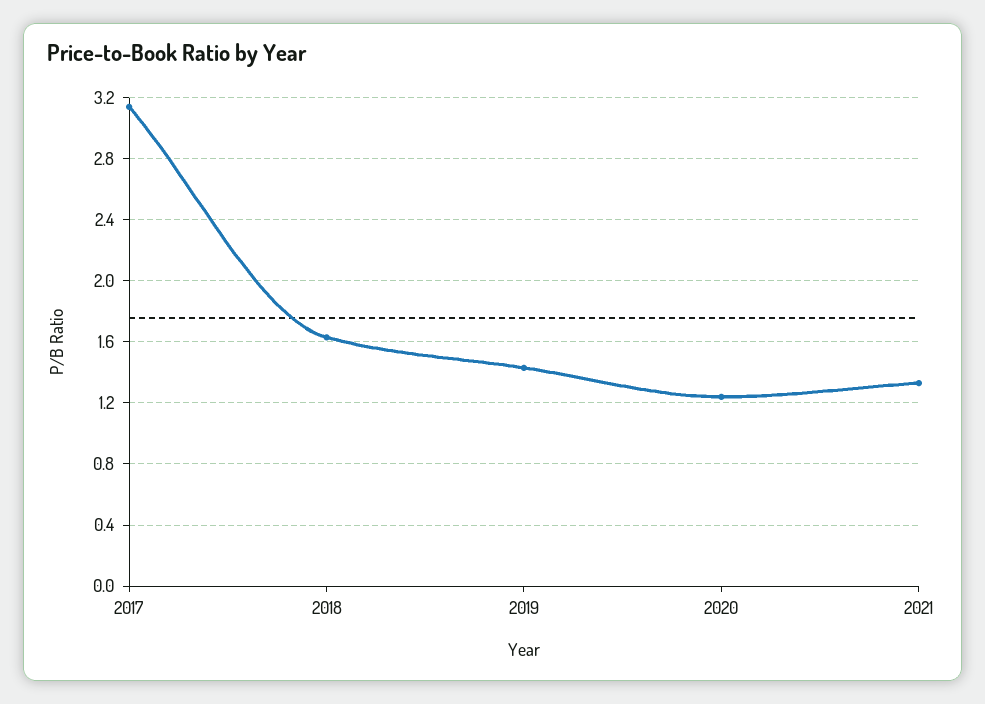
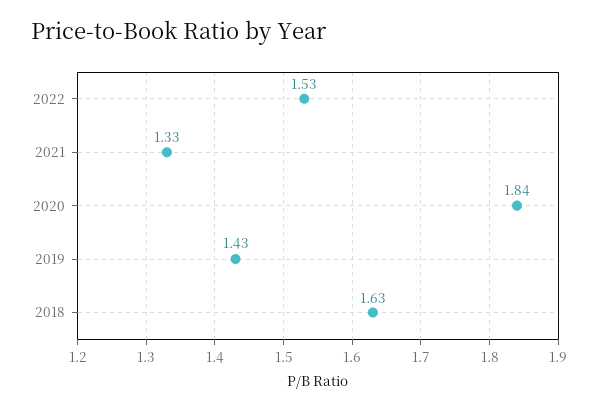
2017: 3.15 -> none
2020: 1.25 -> 1.84
2022: none -> 1.53

